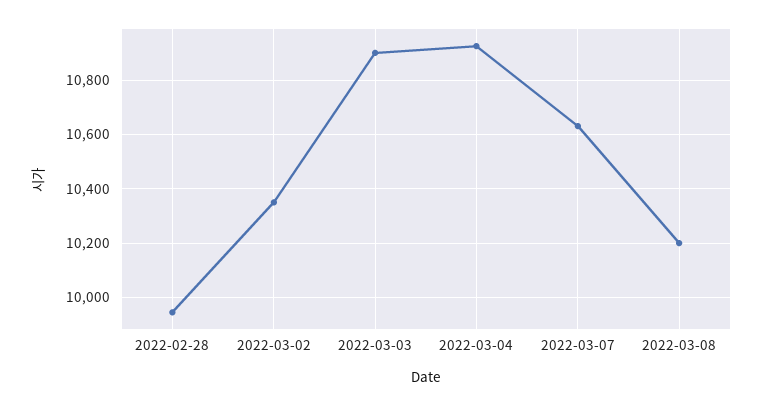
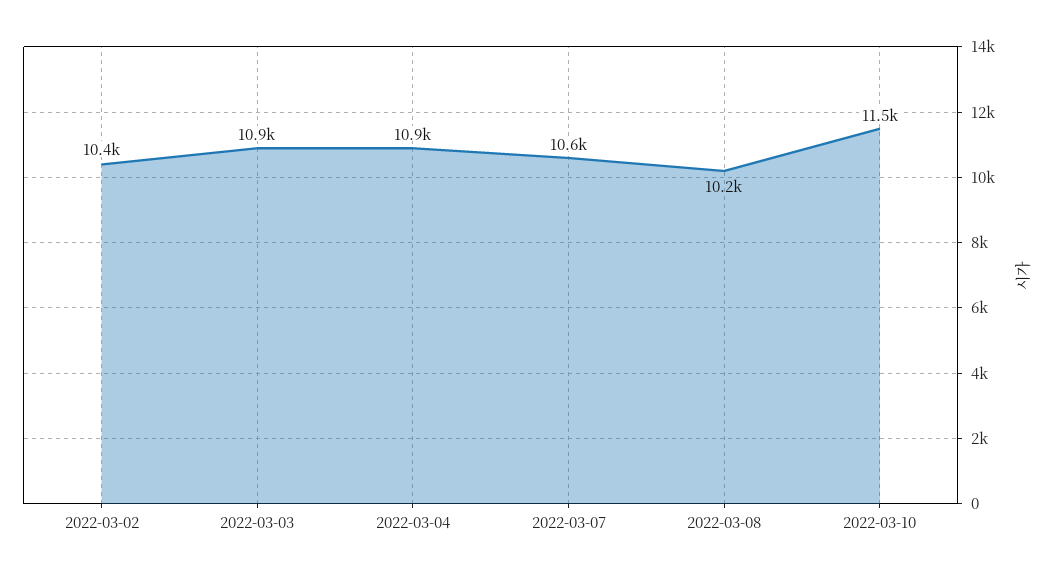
2022-02-28: 9950 -> none
2022-03-10: none -> 11500

